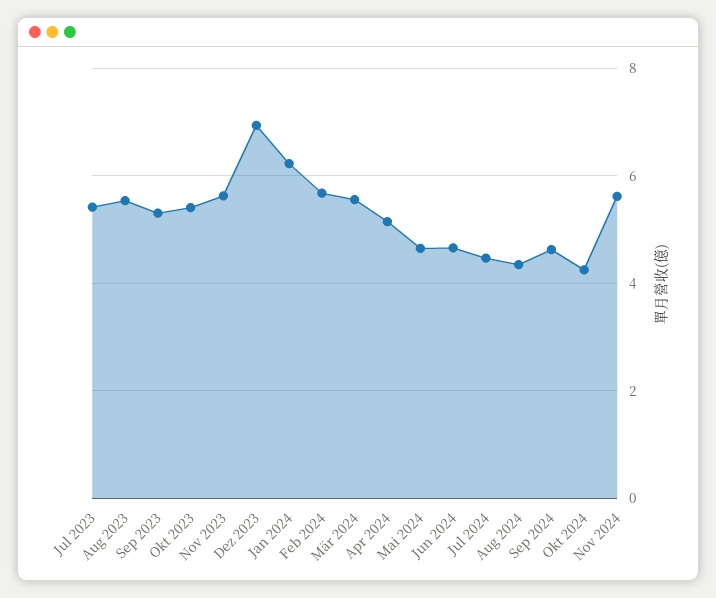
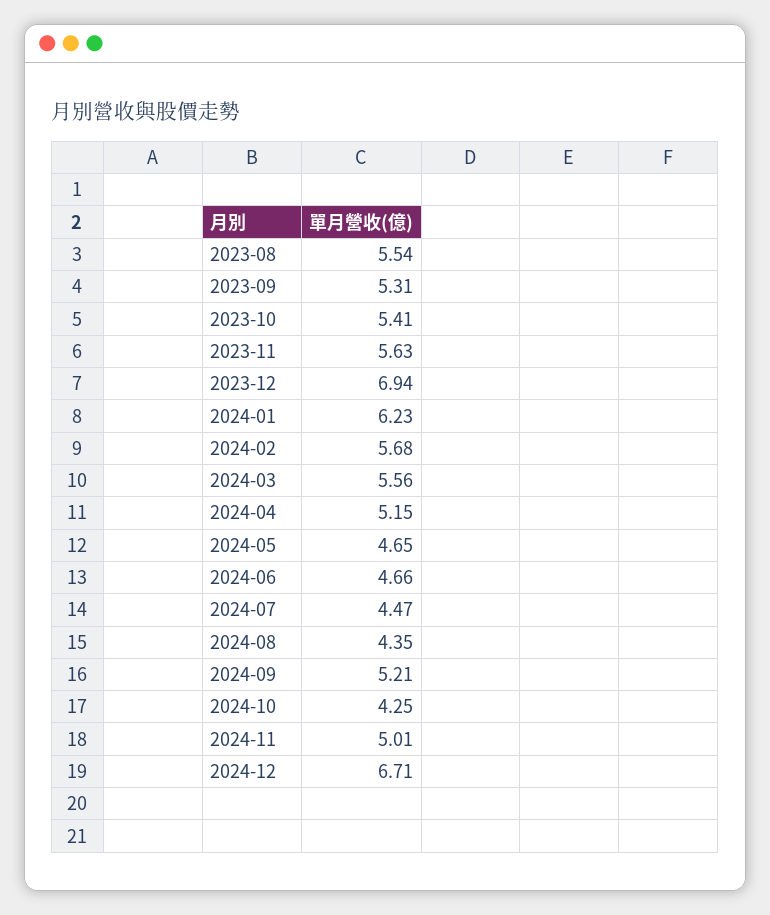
Jul 2023: 5.4 -> none
Sep 2024: 4.6 -> 5.21
Nov 2024: 5.6 -> 5.01
2024-12: none -> 6.71

